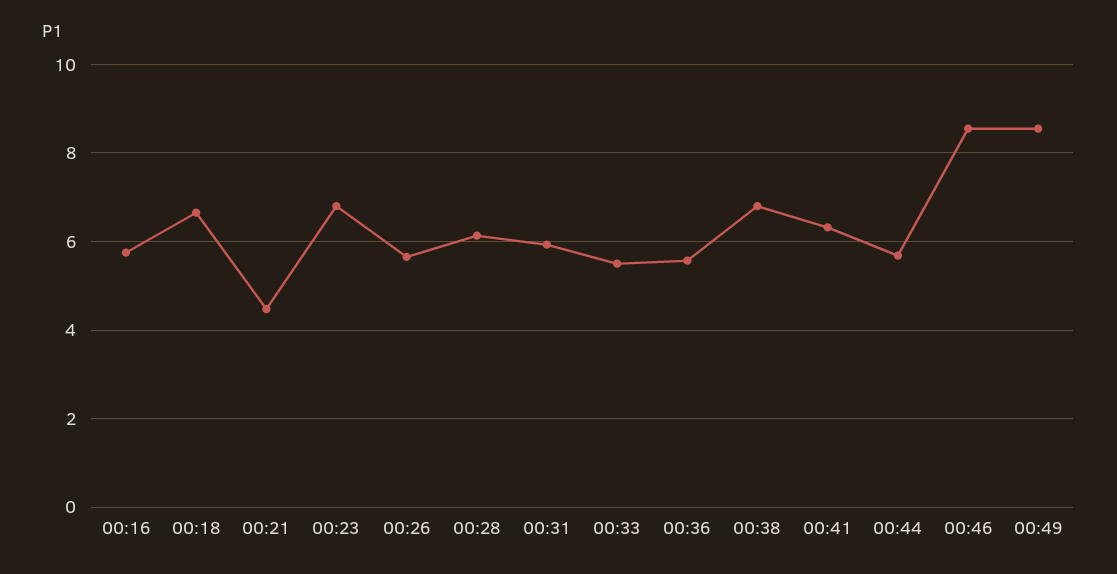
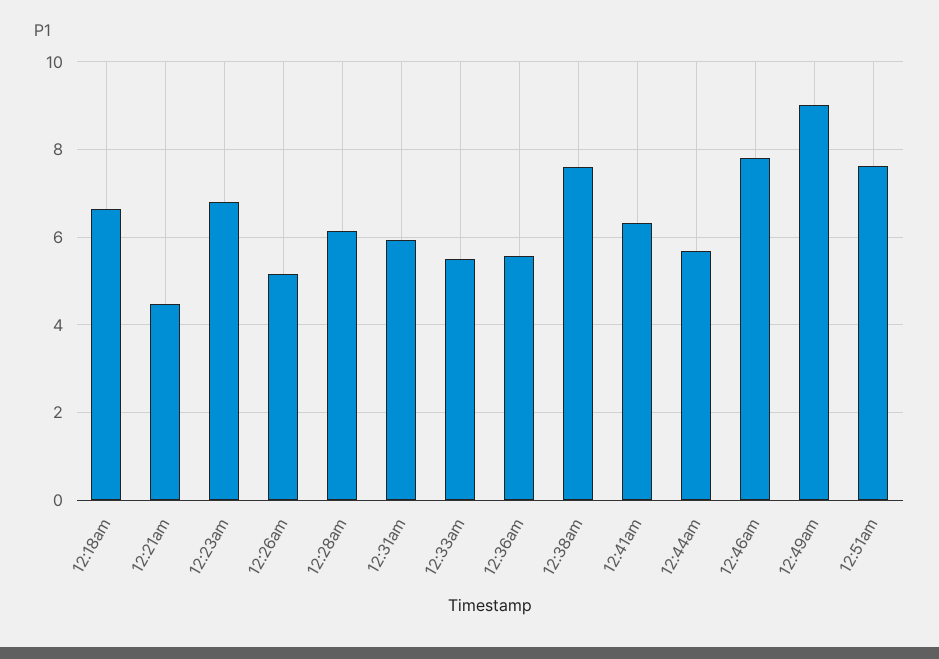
00:16: 5.8 -> none
00:26: 5.6 -> 5.2
00:38: 6.8 -> 7.6
00:46: 8.6 -> 7.8
00:49: 8.6 -> 9
12:51am: none -> 7.6

